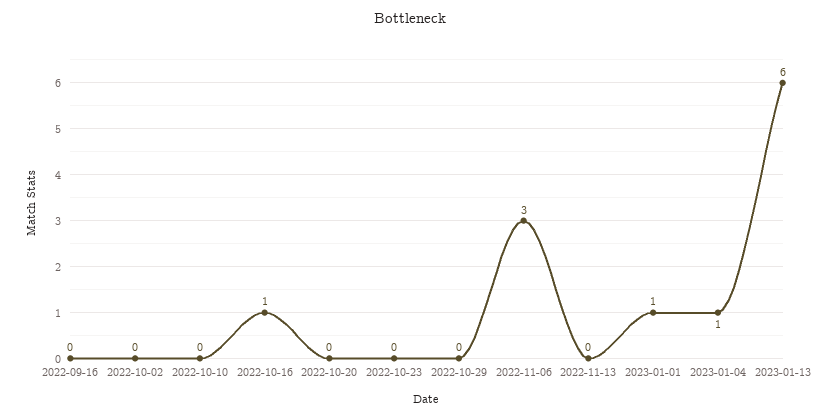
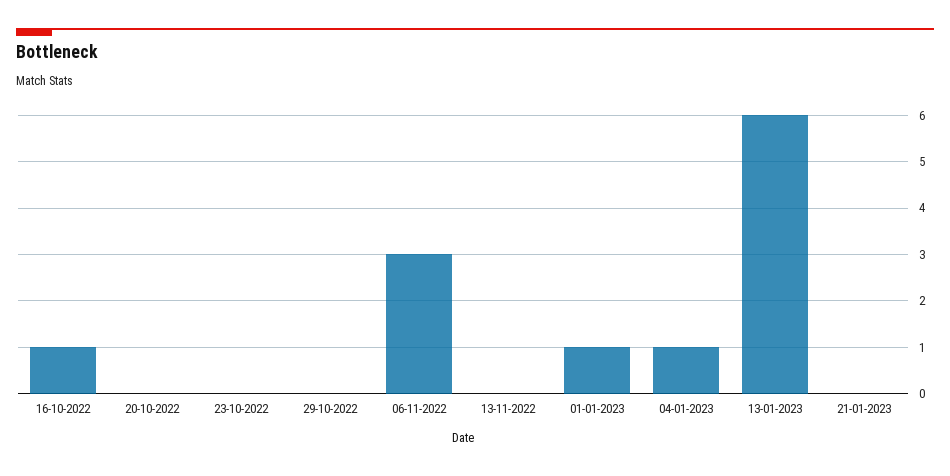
2022-09-16: 0 -> none
2022-10-02: 0 -> none
2022-10-10: 0 -> none
21-01-2023: none -> 0

